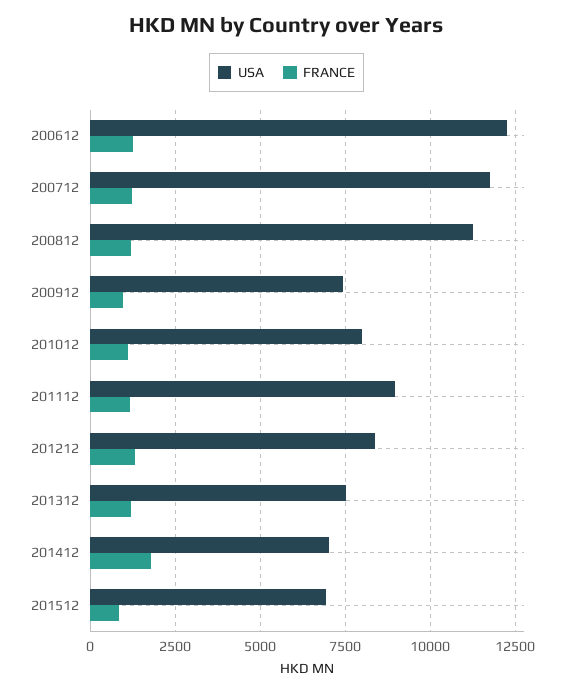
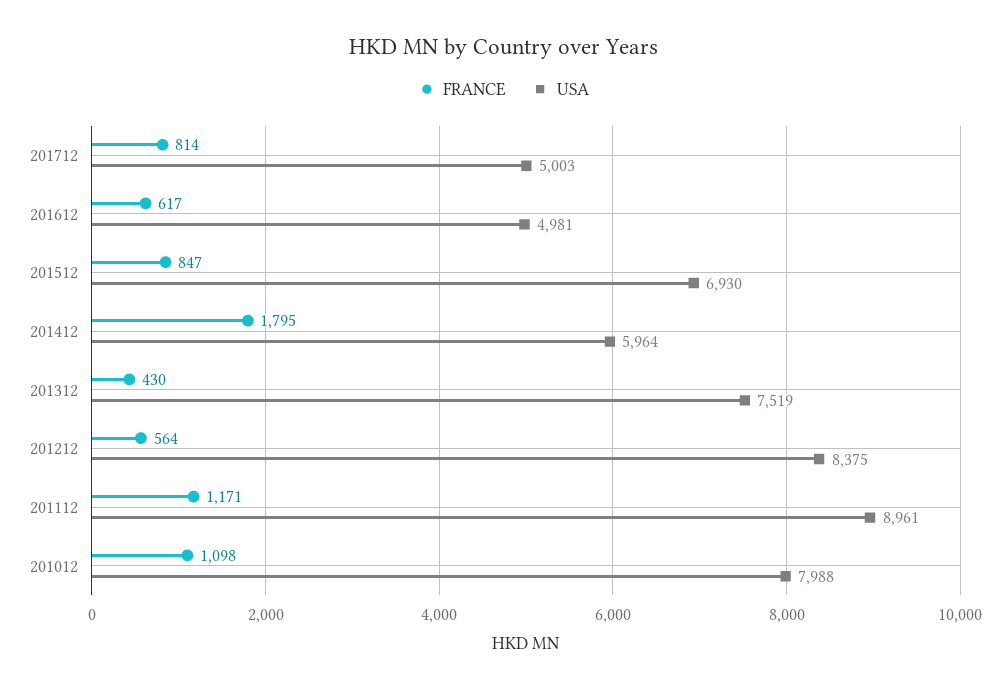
USA, 200612: 12250 -> none
FRANCE, 200612: 1250 -> none
USA, 200712: 11750 -> none
FRANCE, 200712: 1250 -> none
USA, 200812: 11250 -> none
FRANCE, 200812: 1250 -> none
USA, 200912: 7500 -> none
FRANCE, 200912: 1000 -> none
FRANCE, 201212: 1250 -> 564
FRANCE, 201312: 1250 -> 430
USA, 201412: 7000 -> 5964
FRANCE, 201712: none -> 814
USA, 201712: none -> 5003
FRANCE, 201612: none -> 617
USA, 201612: none -> 4981

